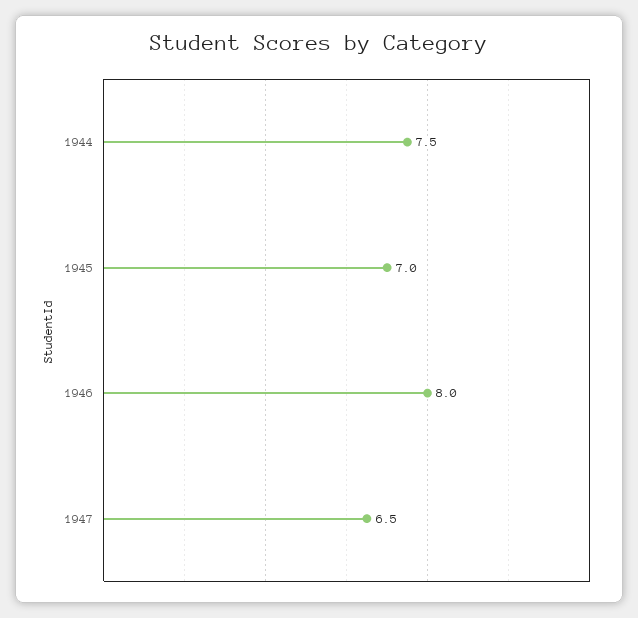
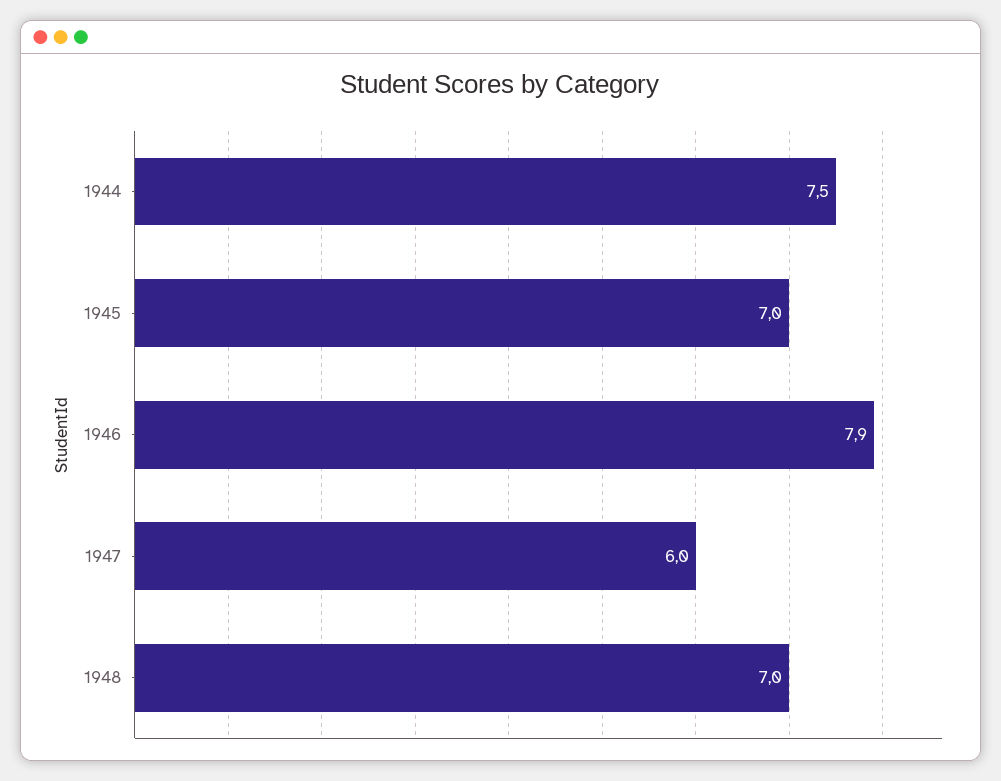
1946: 8 -> 7.9
1947: 6.5 -> 6
1948: none -> 7

